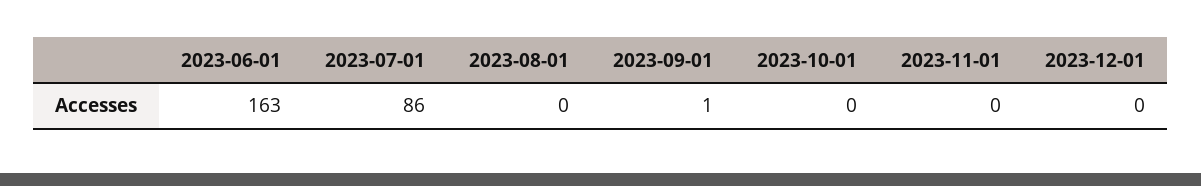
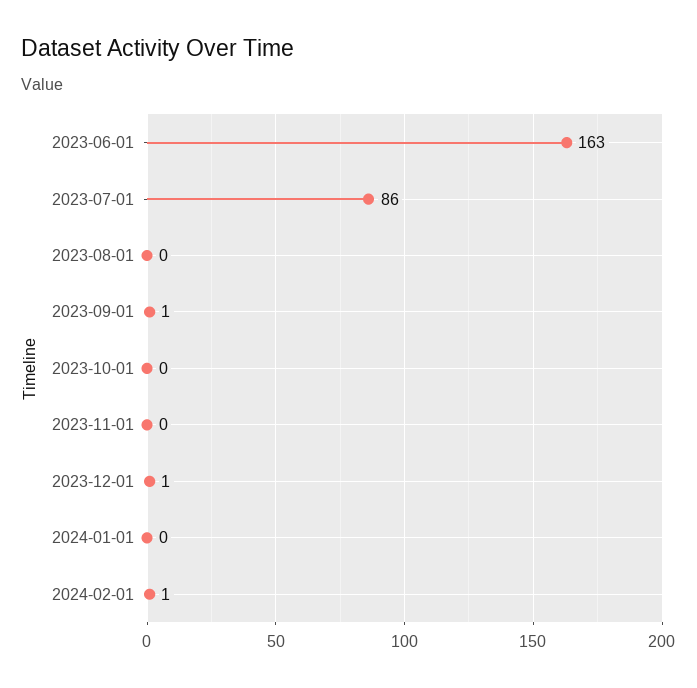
2023-12-01: 0 -> 1
2024-01-01: none -> 0
2024-02-01: none -> 1

